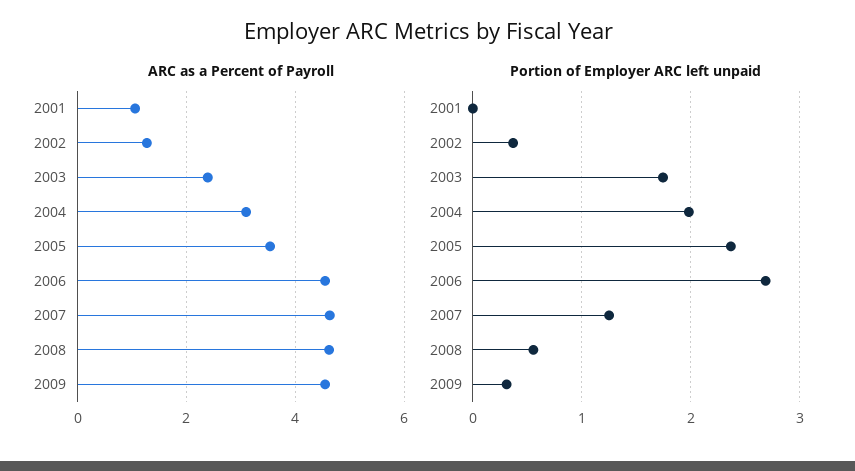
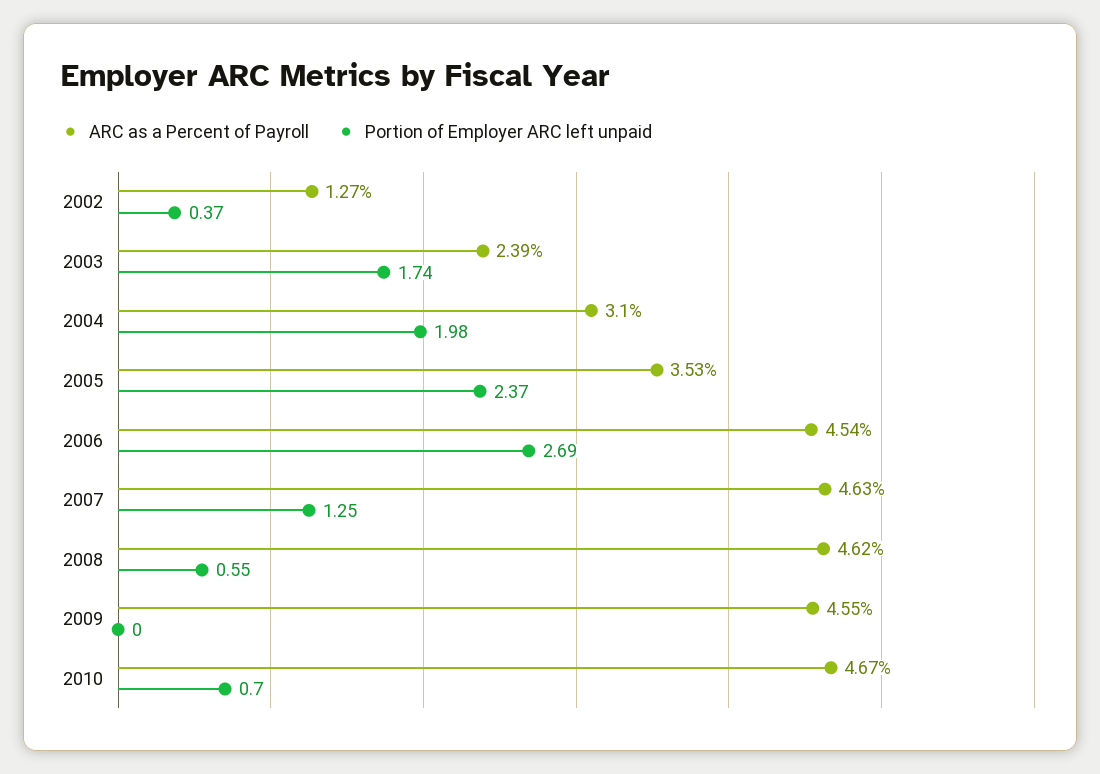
ARC as a Percent of Payroll, 2001: 1 -> none
Portion of Employer ARC left unpaid, 2001: 0 -> none
Portion of Employer ARC left unpaid, 2009: 0.3 -> 0
ARC as a Percent of Payroll, 2010: none -> 4.67
Portion of Employer ARC left unpaid, 2010: none -> 0.7

